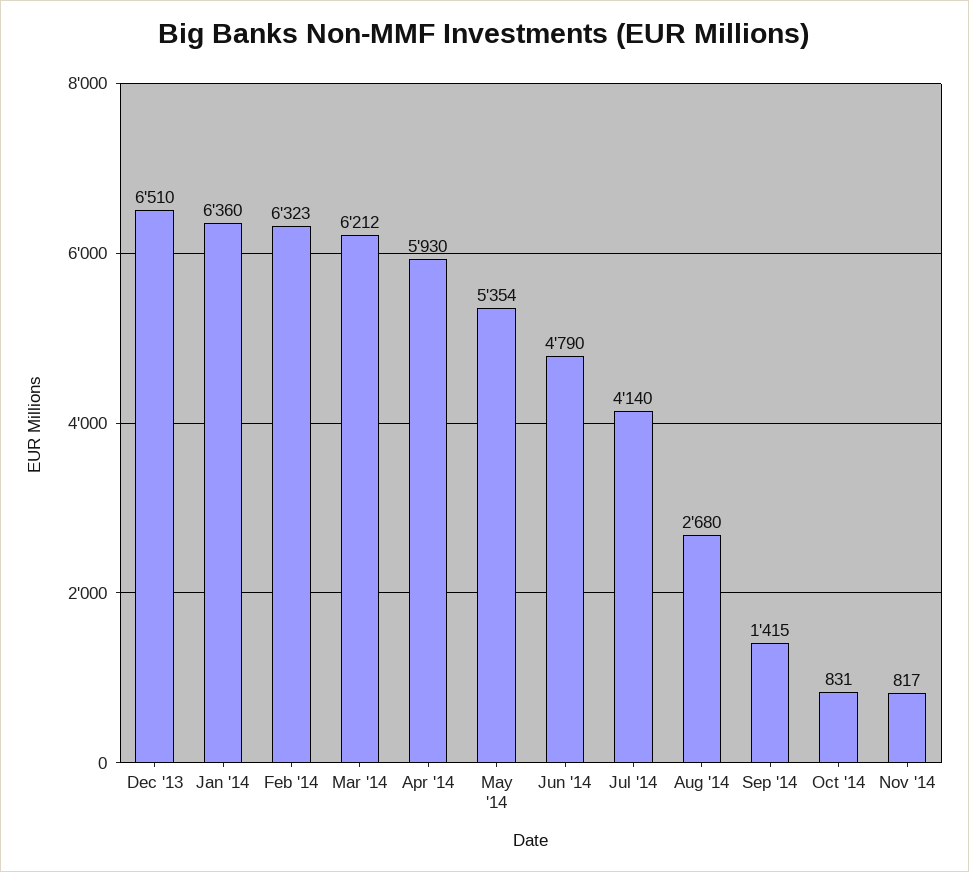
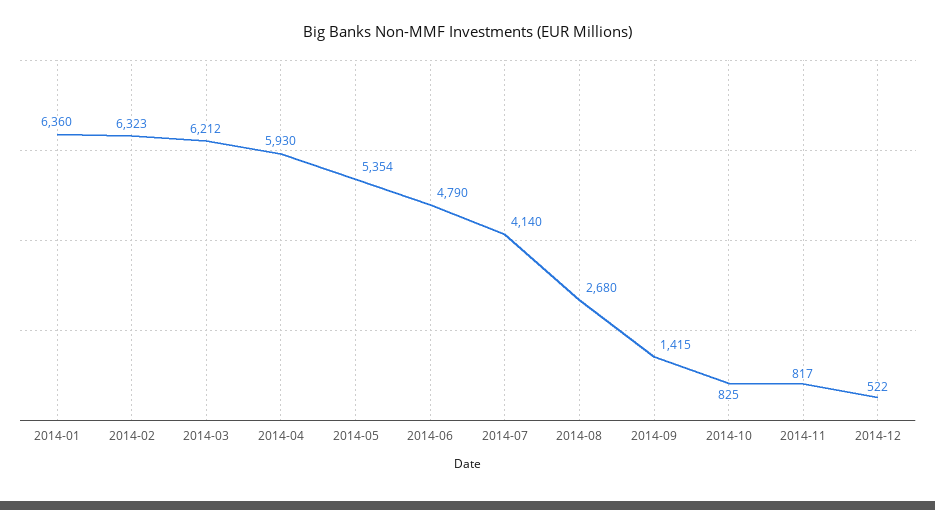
Dec '13: 6510 -> none
Oct '14: 831 -> 825
2014-12: none -> 522

